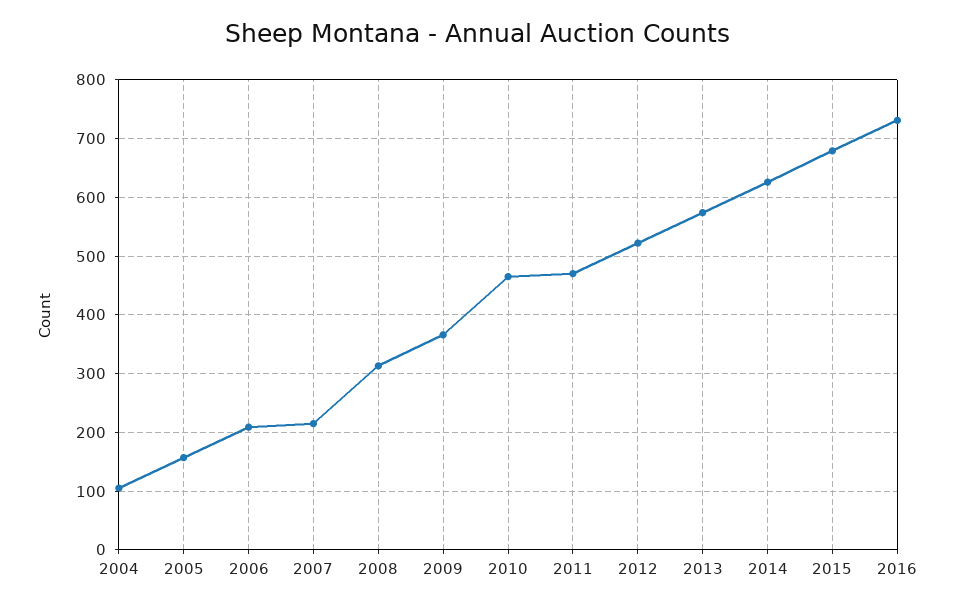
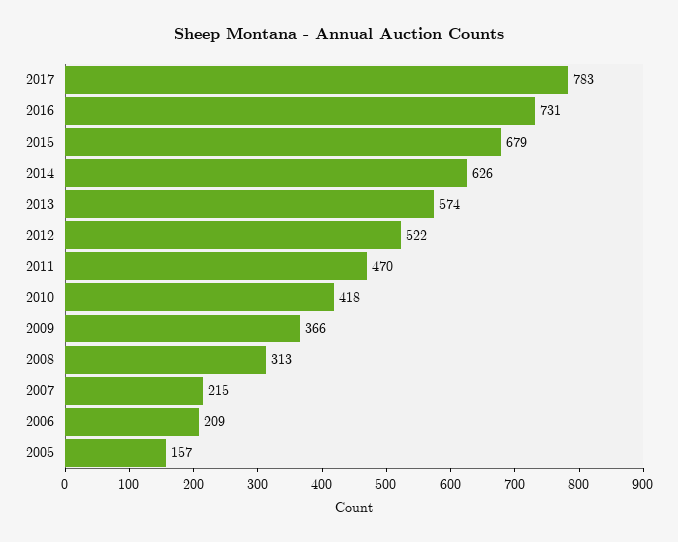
2004: 100 -> none
2010: 460 -> 418
2017: none -> 783

